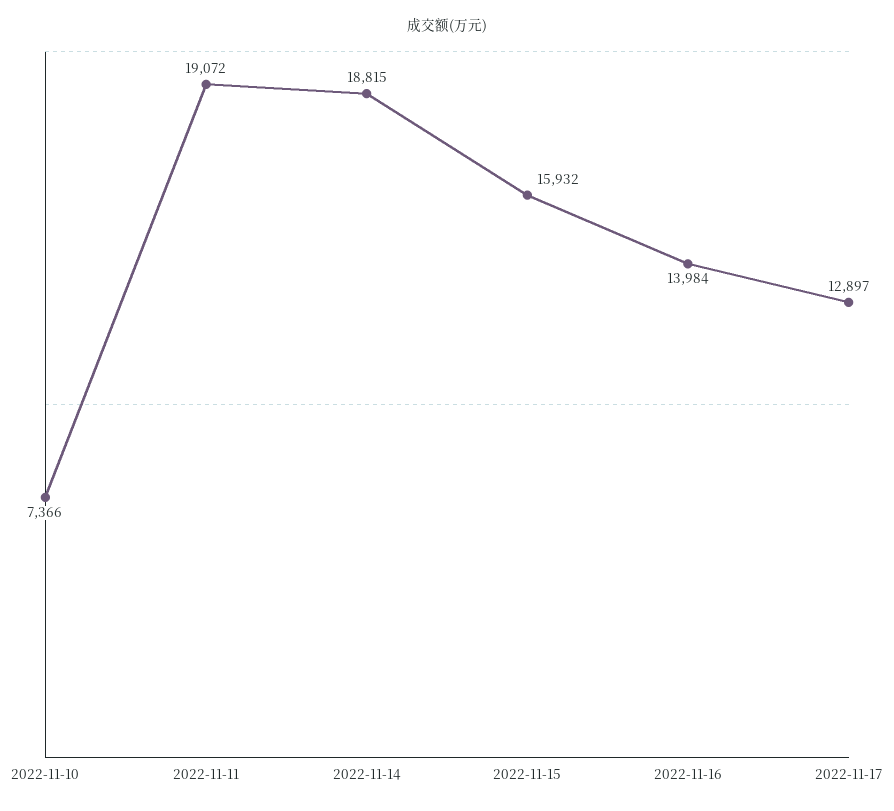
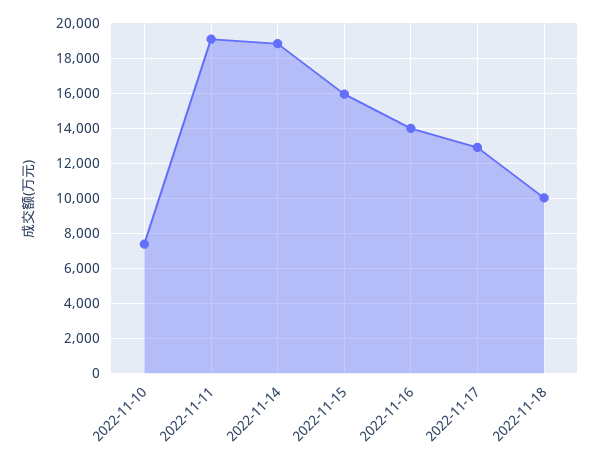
2022-11-18: none -> 10000

